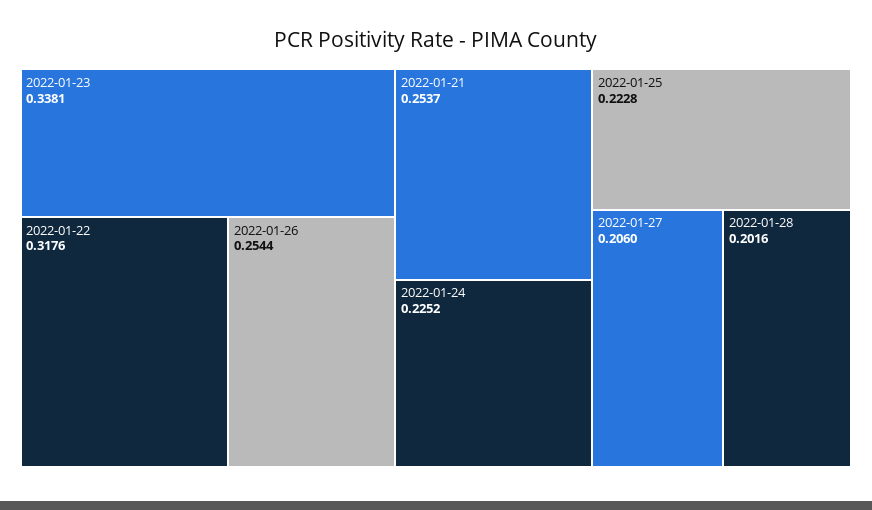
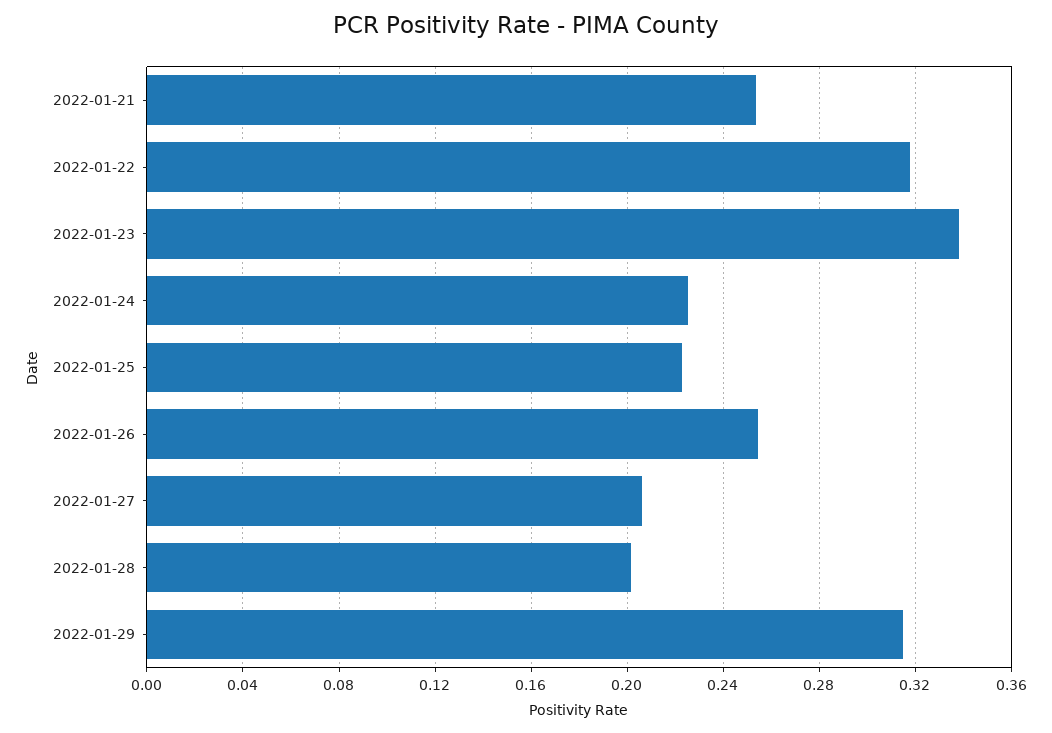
2022-01-29: none -> 0.315

